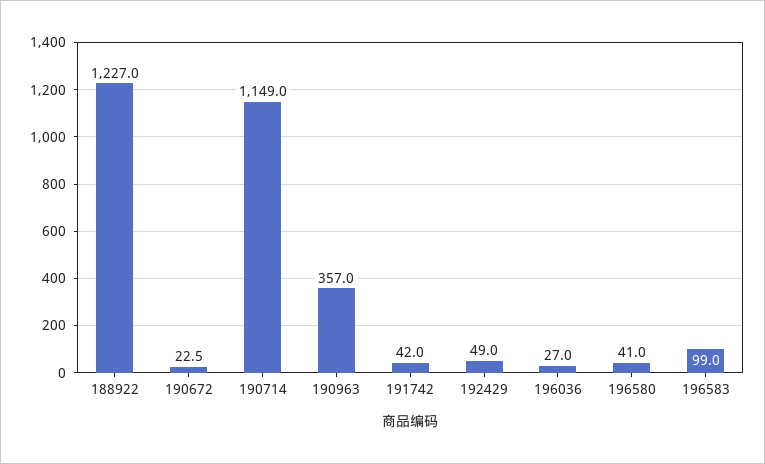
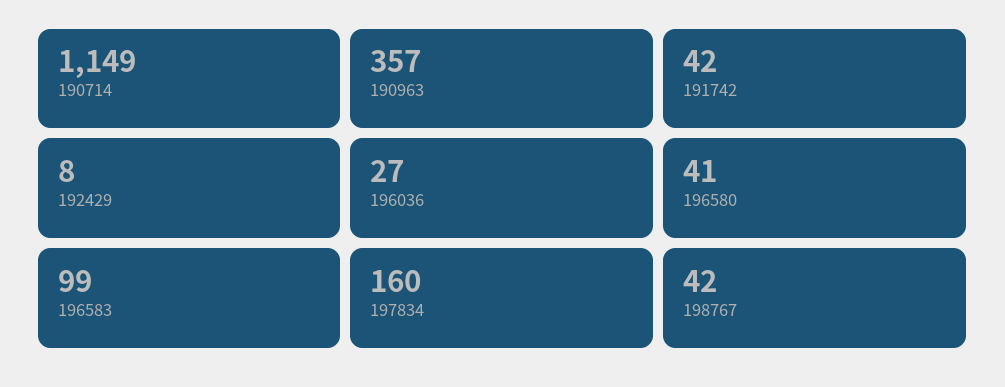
188922: 1227 -> none
190672: 22.5 -> none
192429: 49 -> 8
197834: none -> 160
198767: none -> 42

